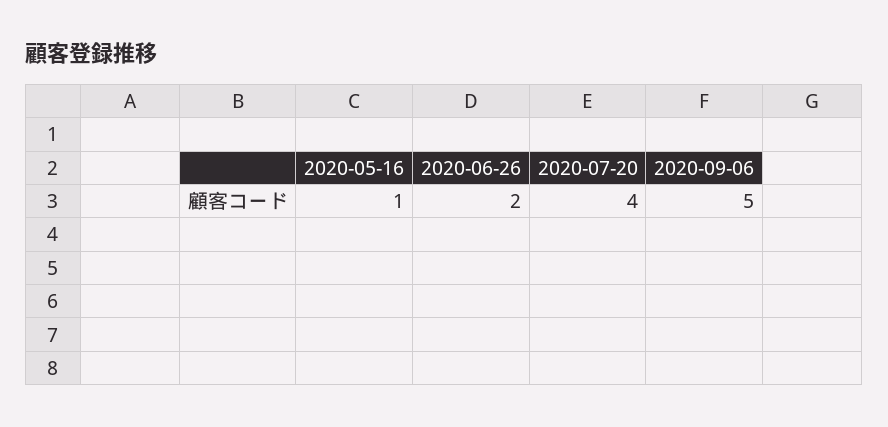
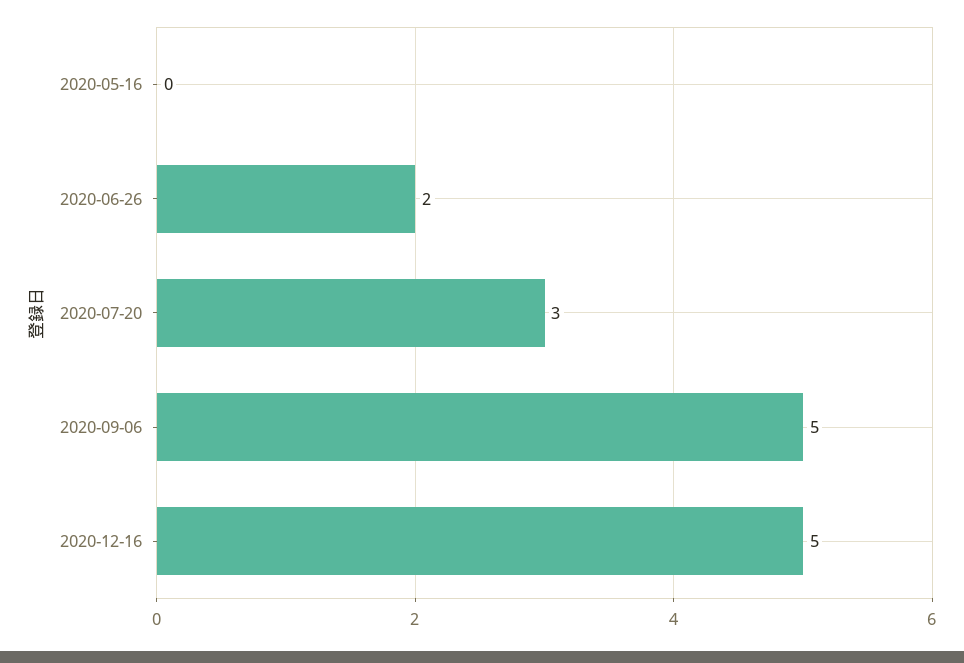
2020-05-16: 1 -> 0
2020-07-20: 4 -> 3
2020-12-16: none -> 5

